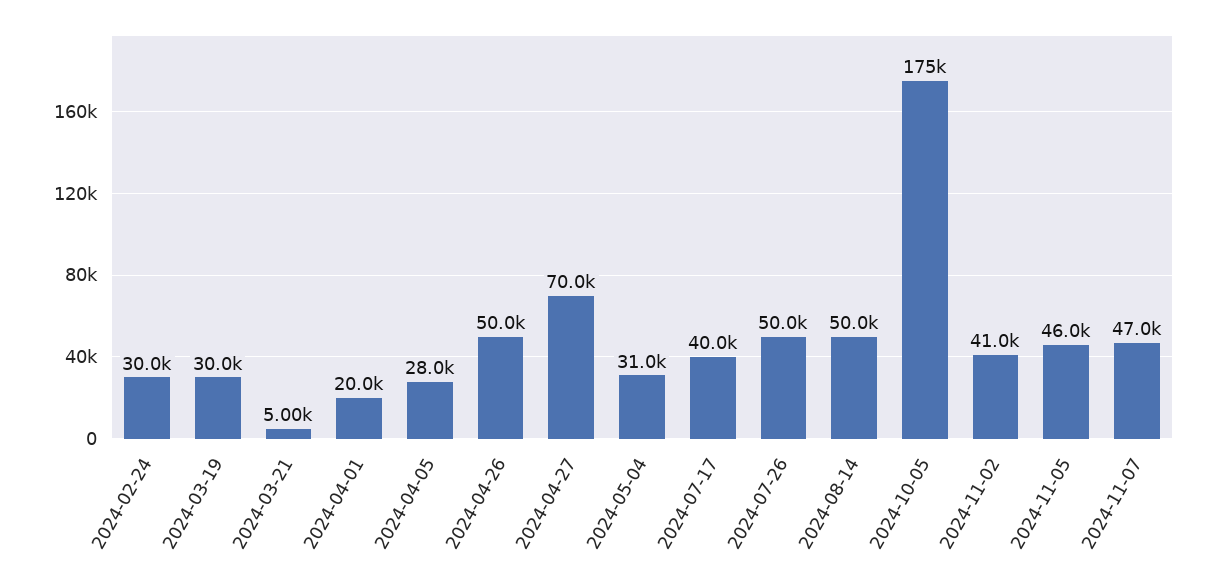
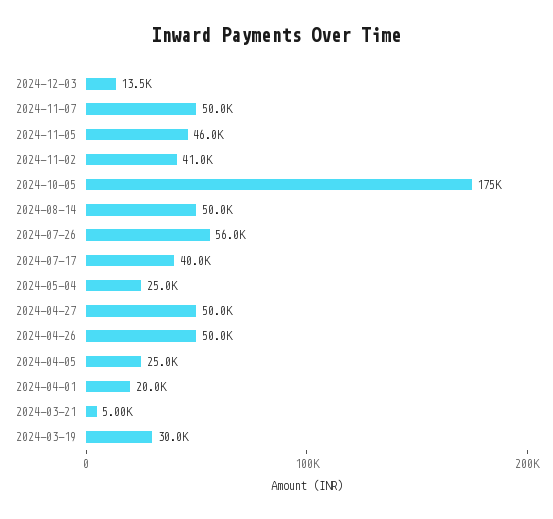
2024-02-24: 30000 -> none
2024-04-05: 28000 -> 25000
2024-04-27: 70000 -> 50000
2024-05-04: 31000 -> 25000
2024-07-26: 50000 -> 56000
2024-11-07: 47000 -> 50000
2024-12-03: none -> 13500

